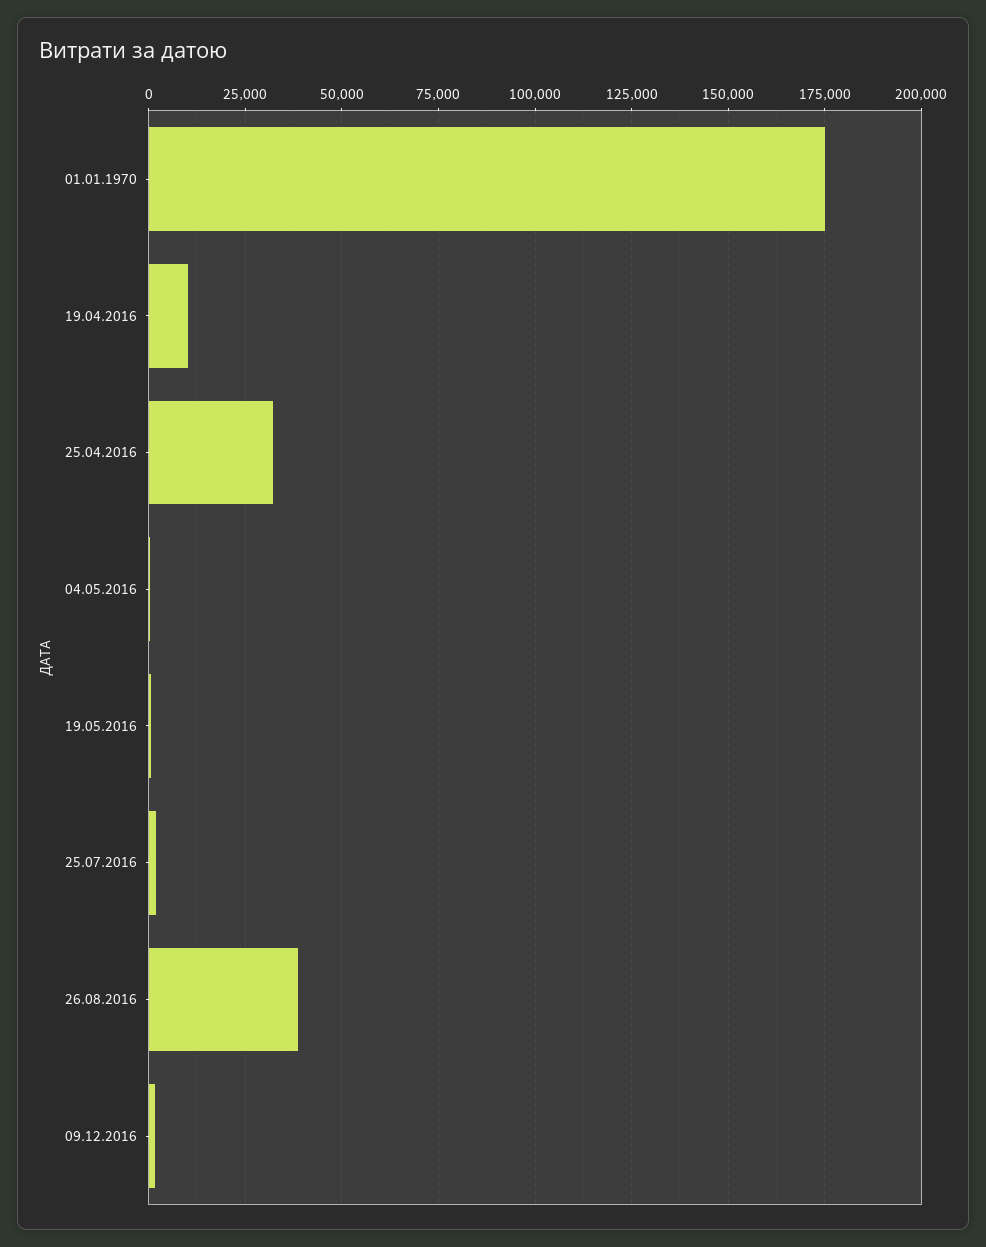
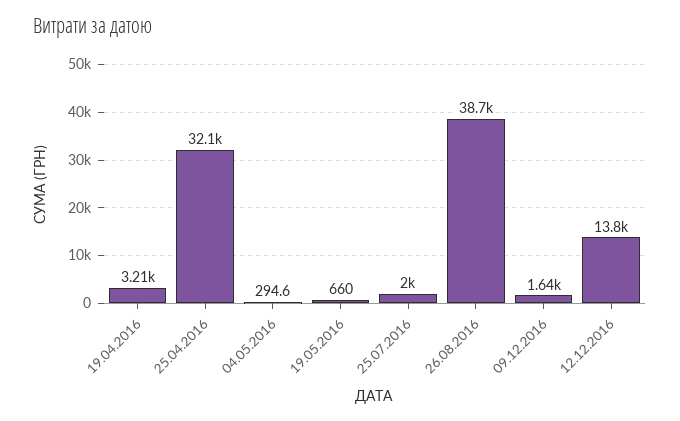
01.01.1970: 175000 -> none
19.04.2016: 10000 -> 3210
12.12.2016: none -> 13800

